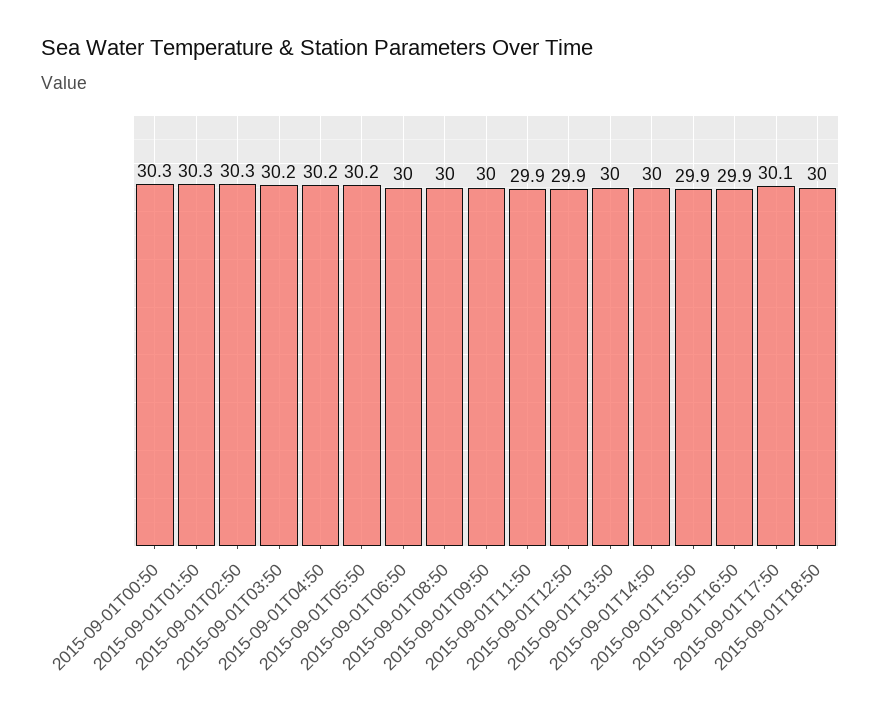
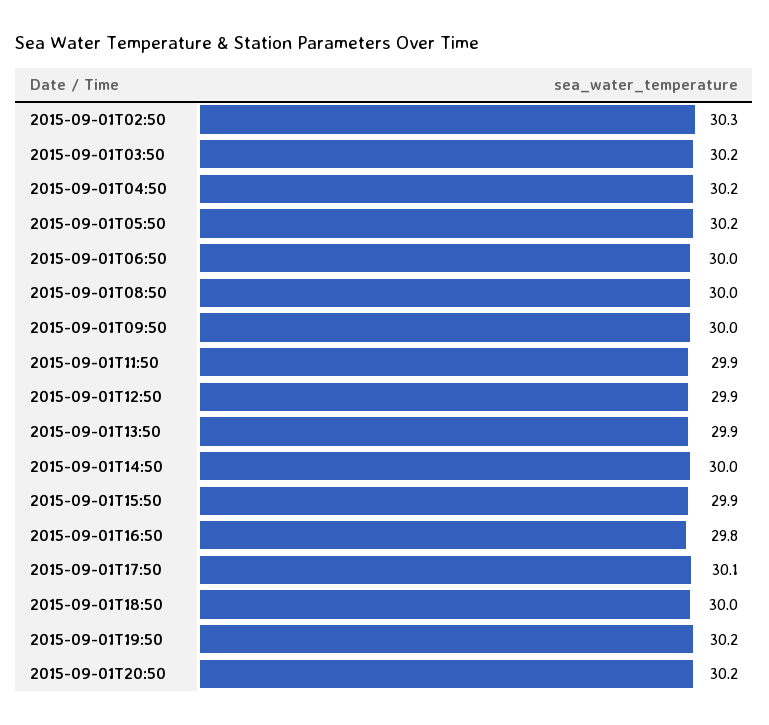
2015-09-01T00:50: 30.3 -> none
2015-09-01T01:50: 30.3 -> none
2015-09-01T13:50: 30 -> 29.9
2015-09-01T16:50: 29.9 -> 29.8
2015-09-01T19:50: none -> 30.2
2015-09-01T20:50: none -> 30.2

